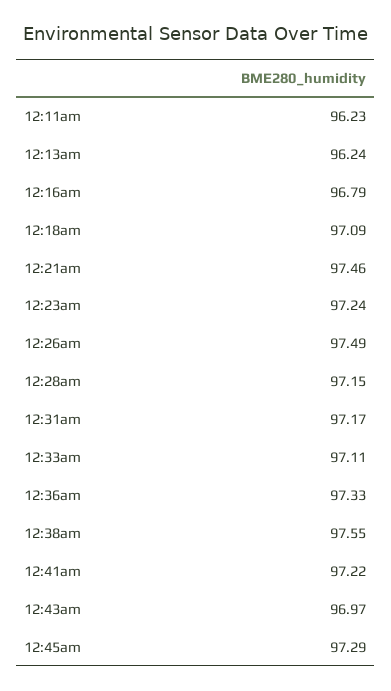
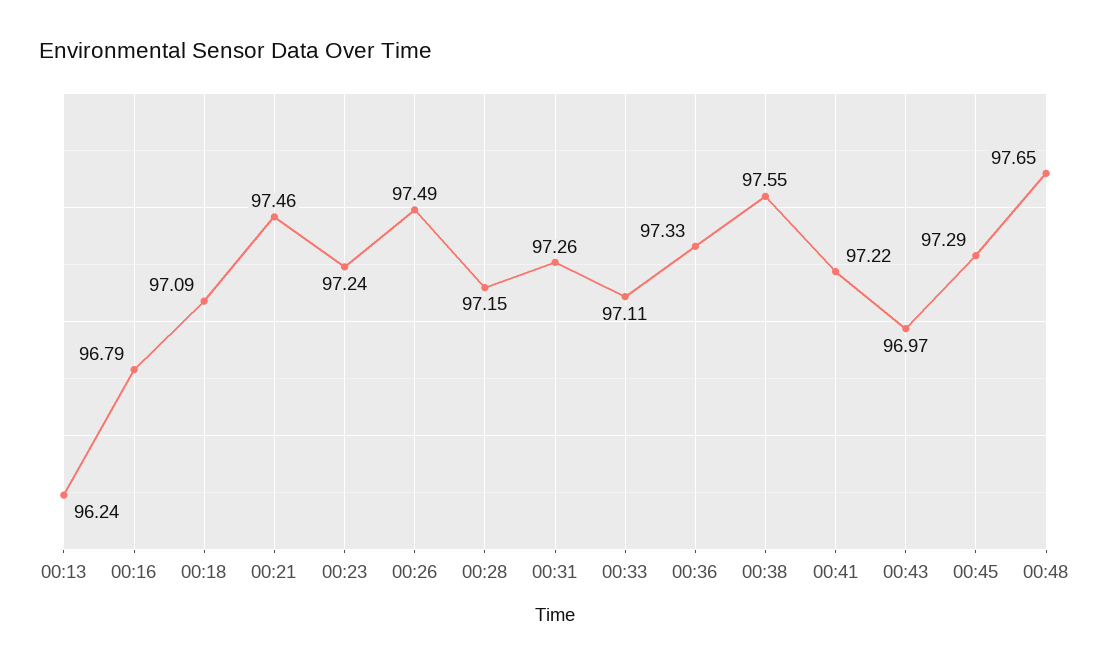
12:11am: 96.23 -> none
12:31am: 97.17 -> 97.26
00:48: none -> 97.65

